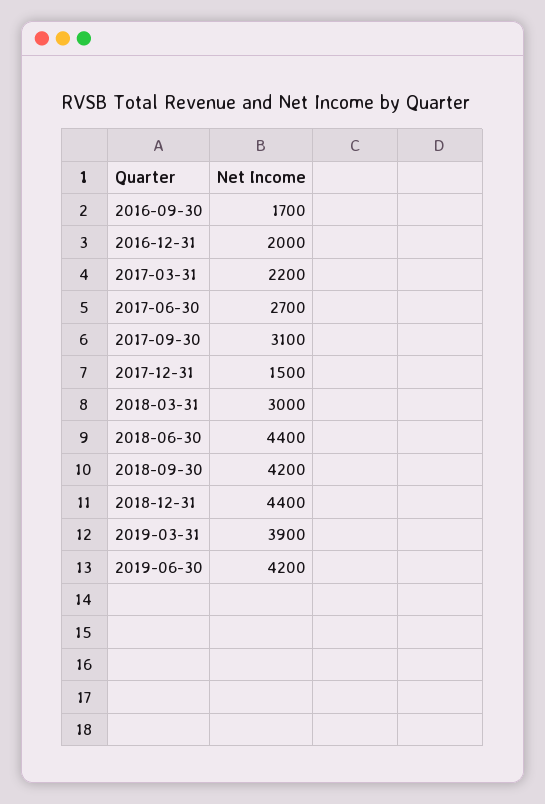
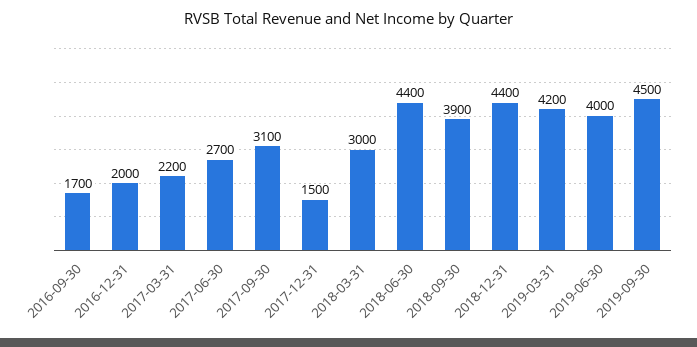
2018-09-30: 4200 -> 3900
2019-03-31: 3900 -> 4200
2019-06-30: 4200 -> 4000
2019-09-30: none -> 4500

